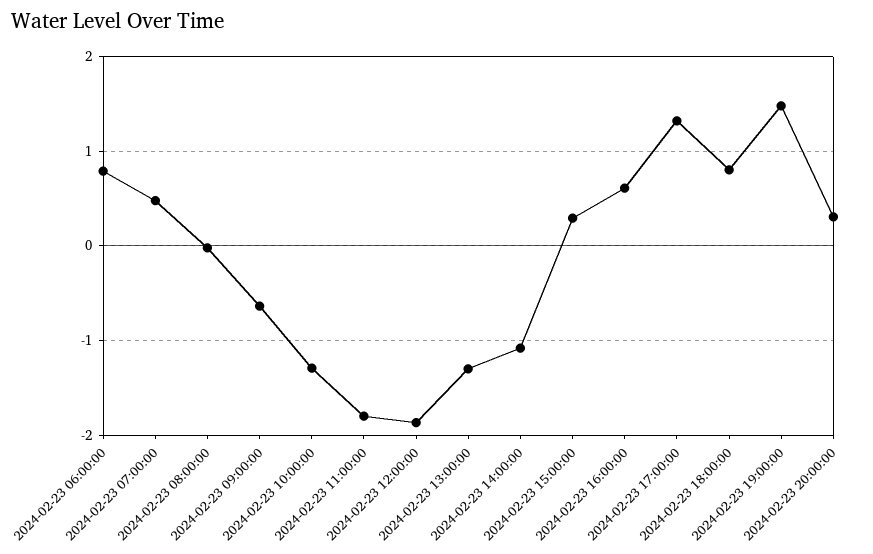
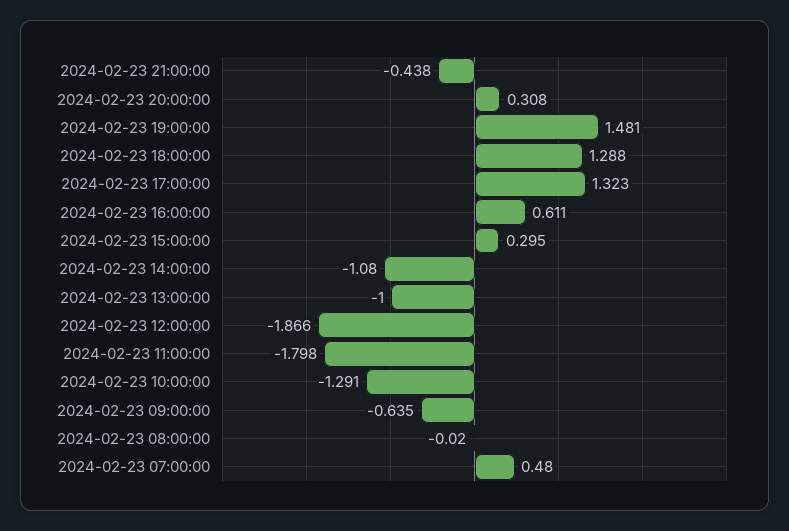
2024-02-23 06:00:00: 0.8 -> none
2024-02-23 13:00:00: -1.3 -> -1
2024-02-23 18:00:00: 0.8 -> 1.288
2024-02-23 21:00:00: none -> -0.438

